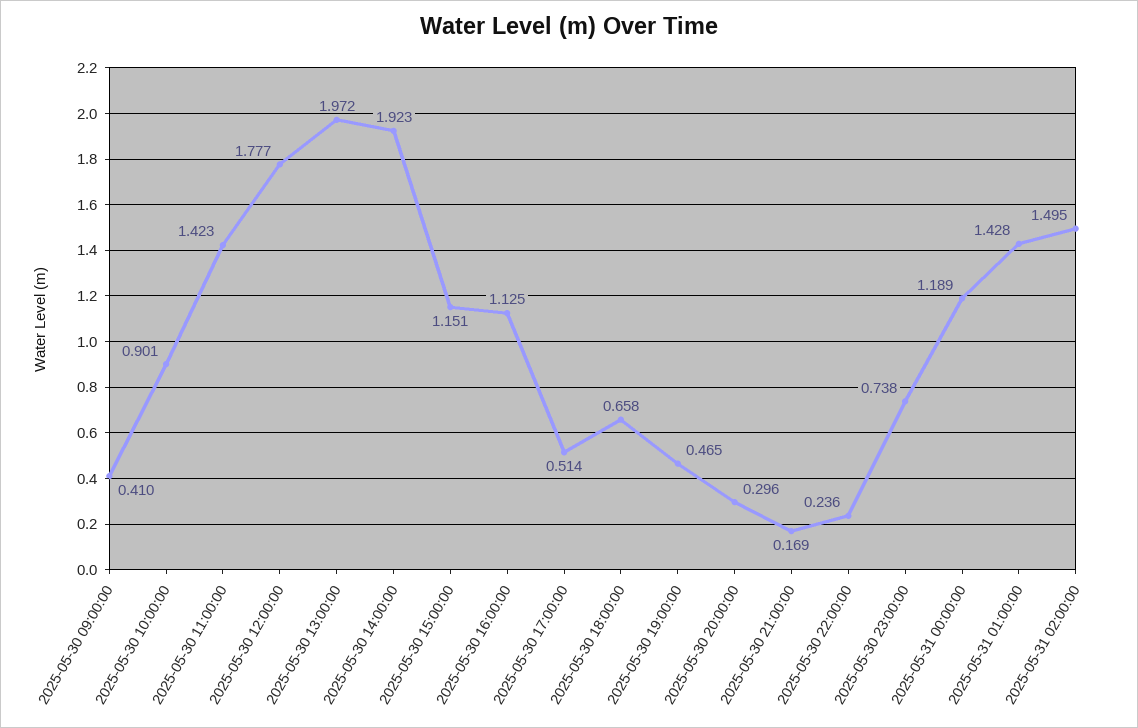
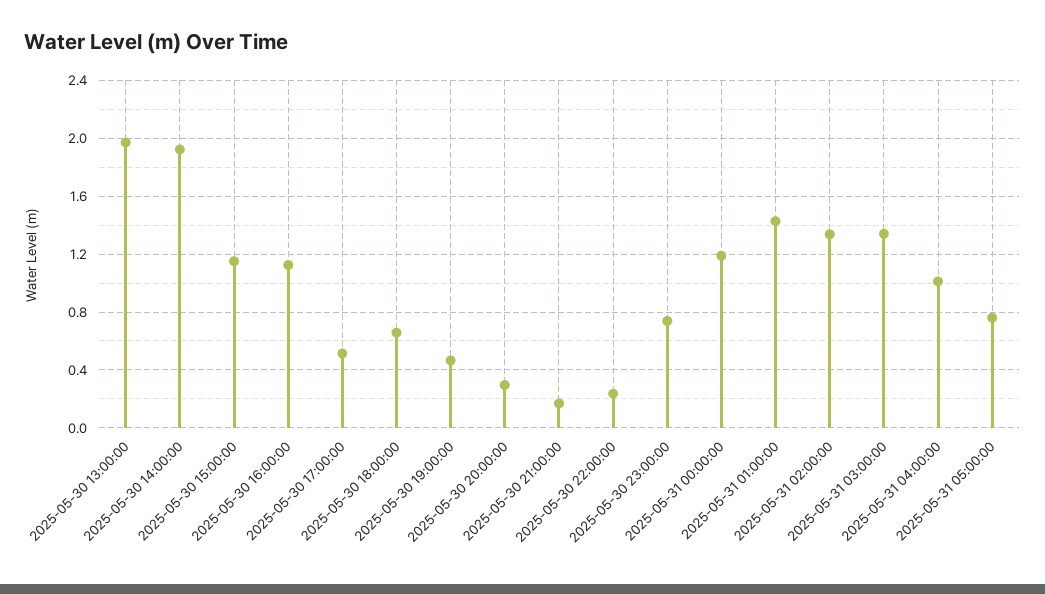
2025-05-30 09:00:00: 0.41 -> none
2025-05-30 10:00:00: 0.901 -> none
2025-05-30 11:00:00: 1.423 -> none
2025-05-30 12:00:00: 1.777 -> none
2025-05-31 02:00:00: 1.495 -> 1.35
2025-05-31 03:00:00: none -> 1.35
2025-05-31 04:00:00: none -> 1
2025-05-31 05:00:00: none -> 0.75

